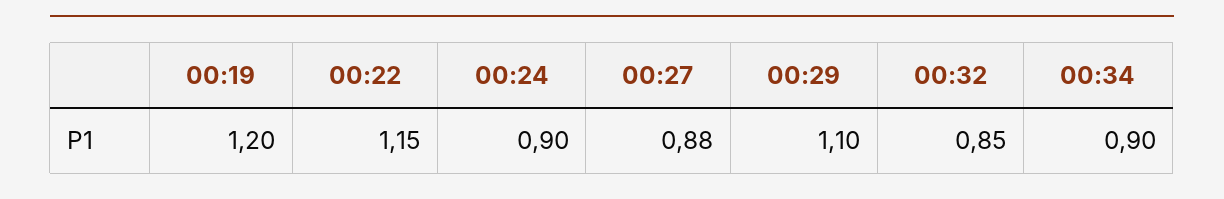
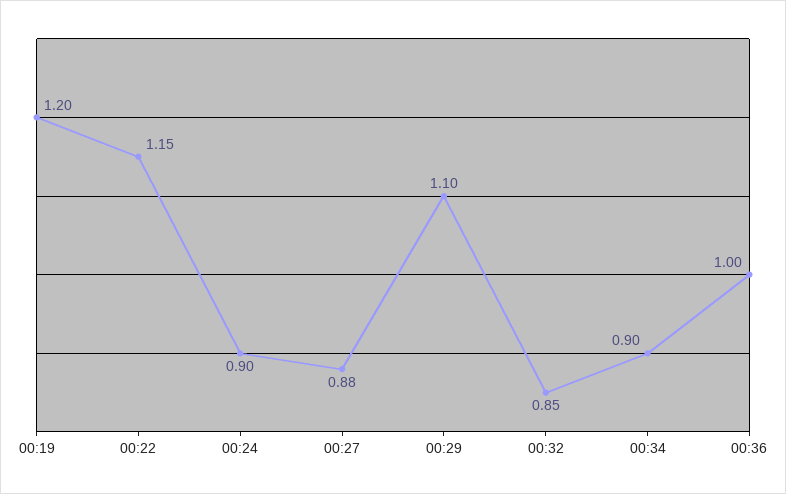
00:36: none -> 1

